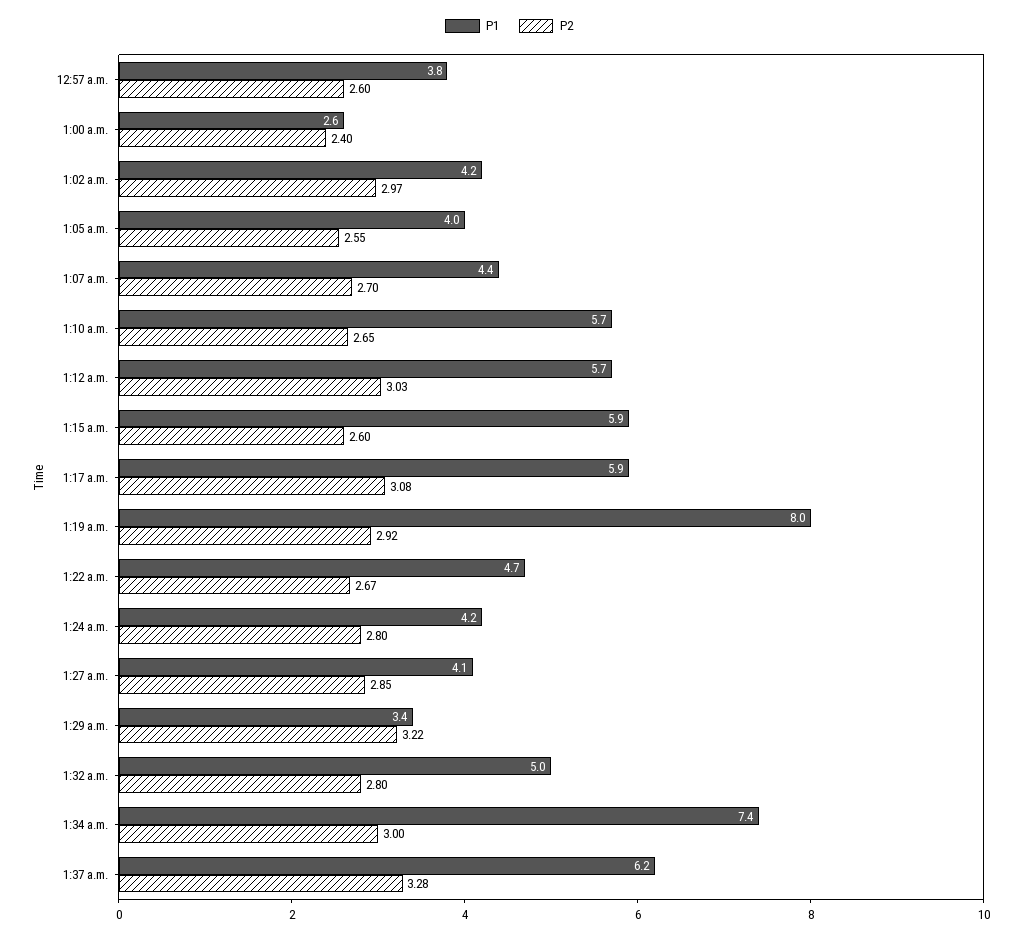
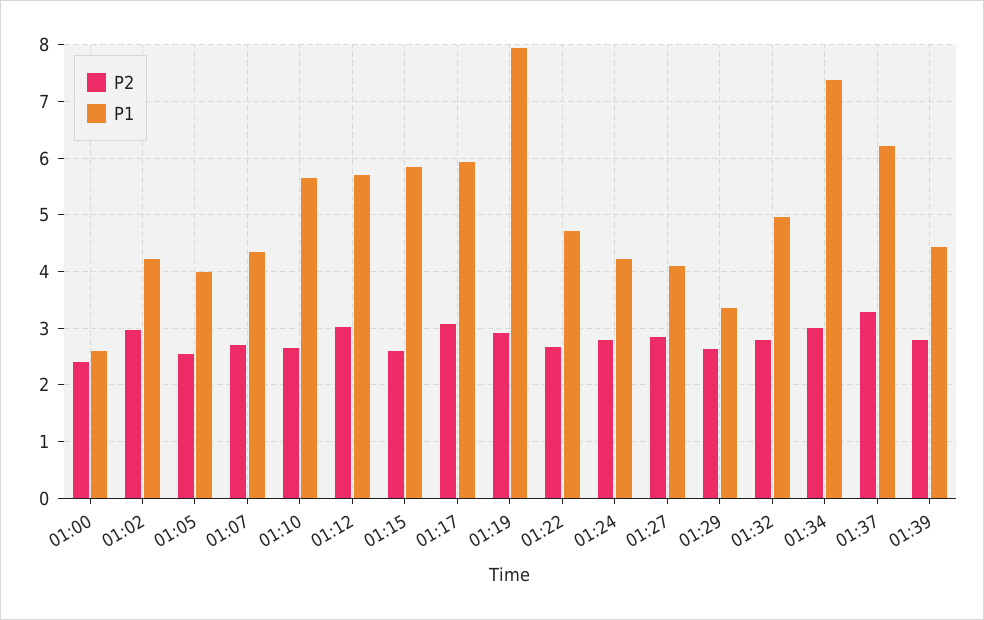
P1, 12:57 a.m.: 3.8 -> none
P2, 12:57 a.m.: 2.6 -> none
P2, 1:29 a.m.: 3.22 -> 2.6
P2, 01:39: none -> 2.8
P1, 01:39: none -> 4.4

